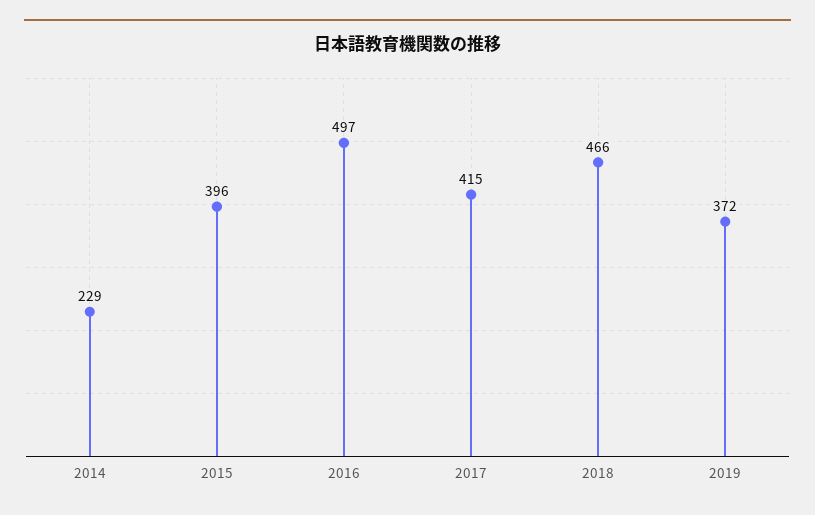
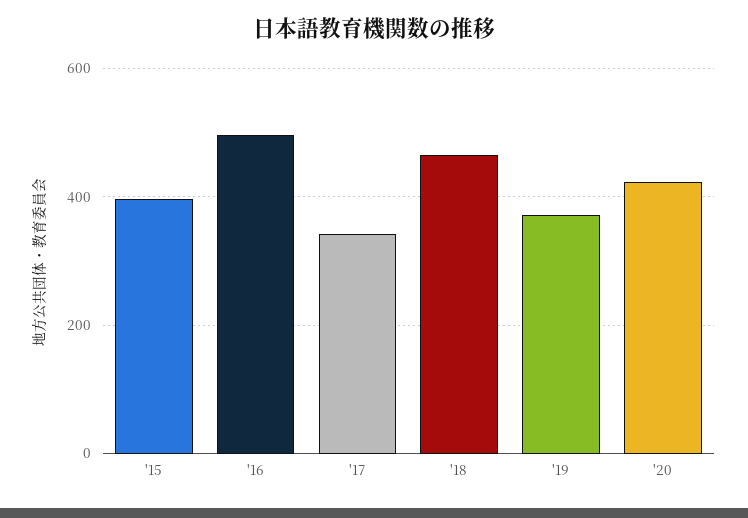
2014: 229 -> none
2017: 415 -> 340
'20: none -> 420

